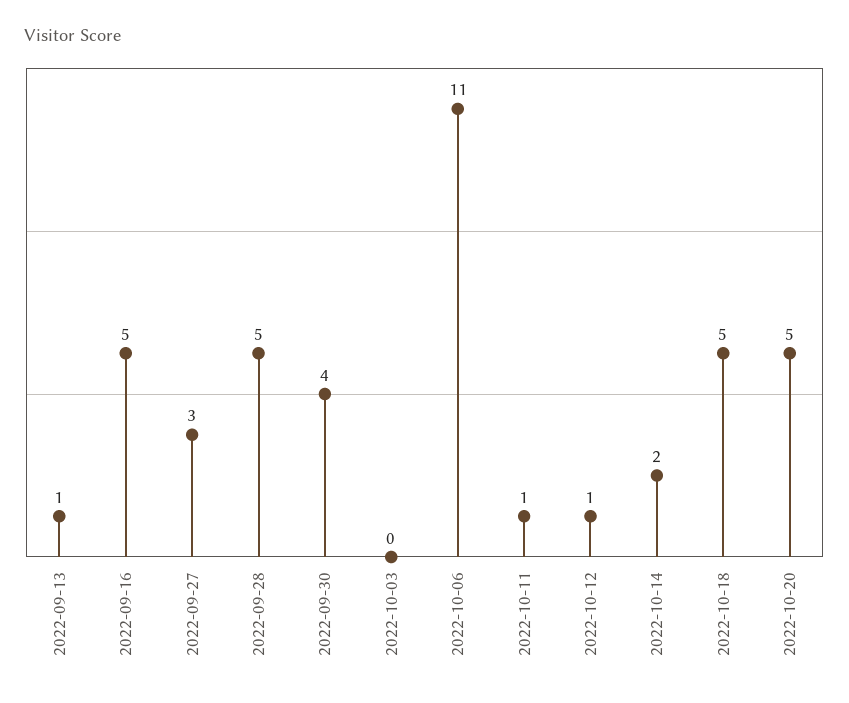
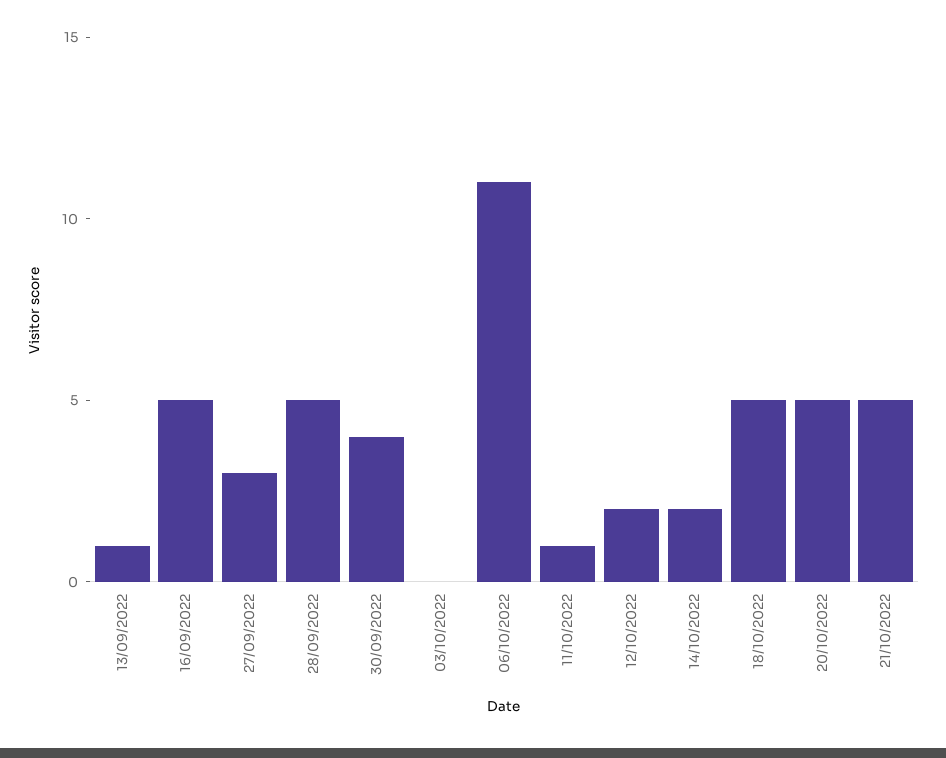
2022-10-12: 1 -> 2
21/10/2022: none -> 5

